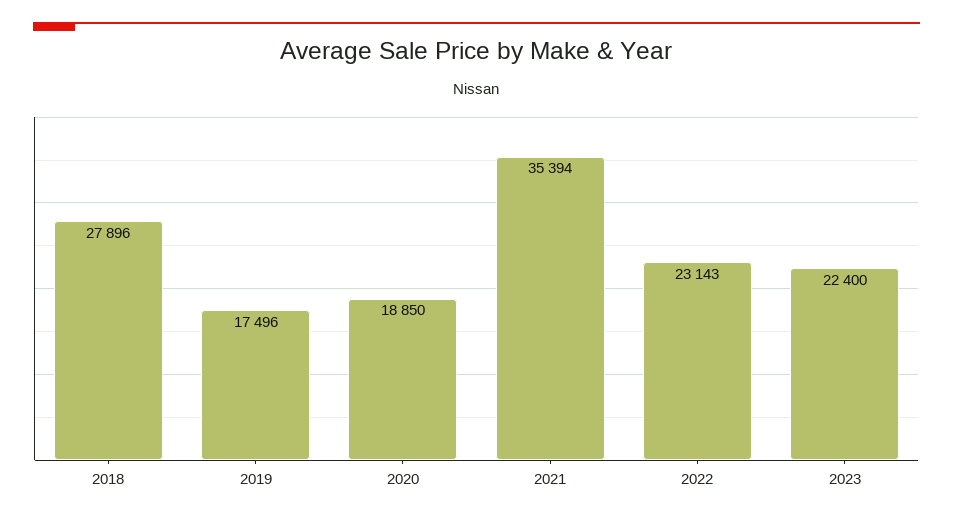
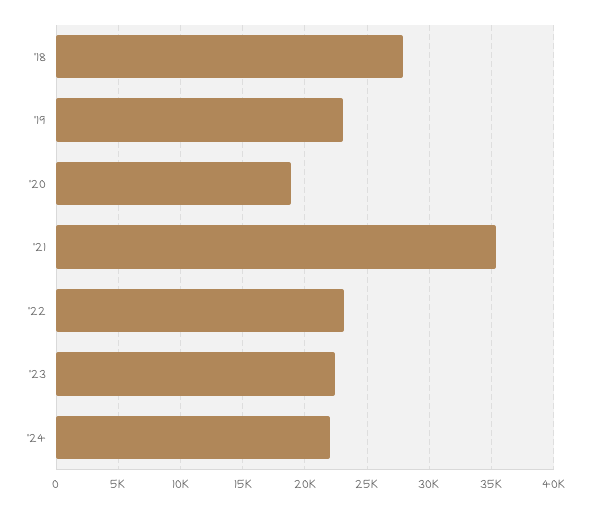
2019: 17496 -> 23000
'24: none -> 22000

